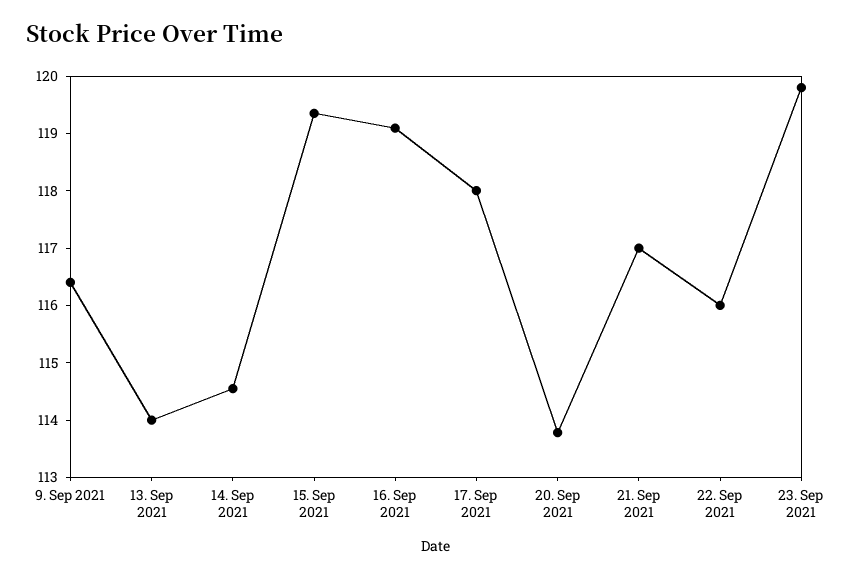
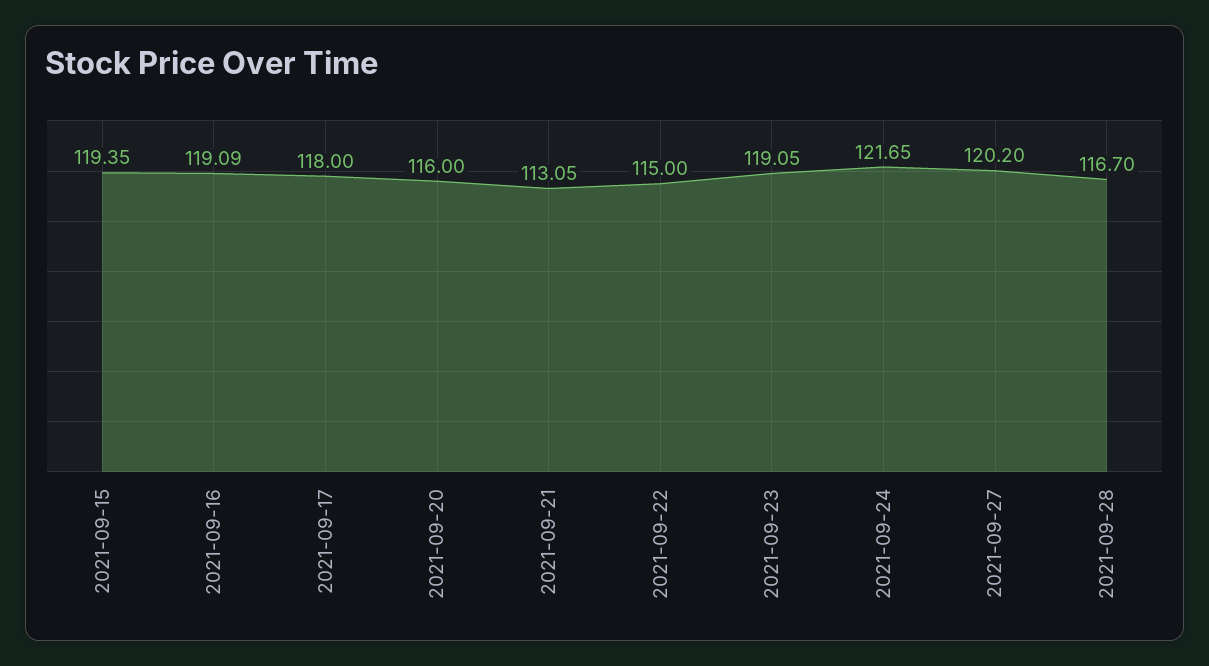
9. Sep 2021: 116.4 -> none
13. Sep 2021: 114 -> none
14. Sep 2021: 114.6 -> none
20. Sep 2021: 113.8 -> 116
21. Sep 2021: 117 -> 113.05
22. Sep 2021: 116 -> 115
23. Sep 2021: 119.8 -> 119.05
2021-09-24: none -> 121.65
2021-09-27: none -> 120.2
2021-09-28: none -> 116.7

